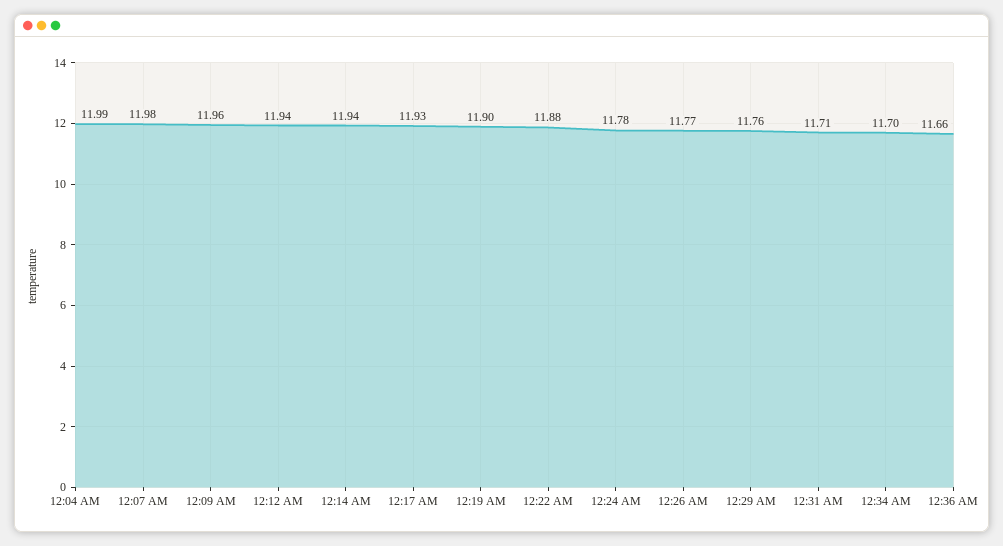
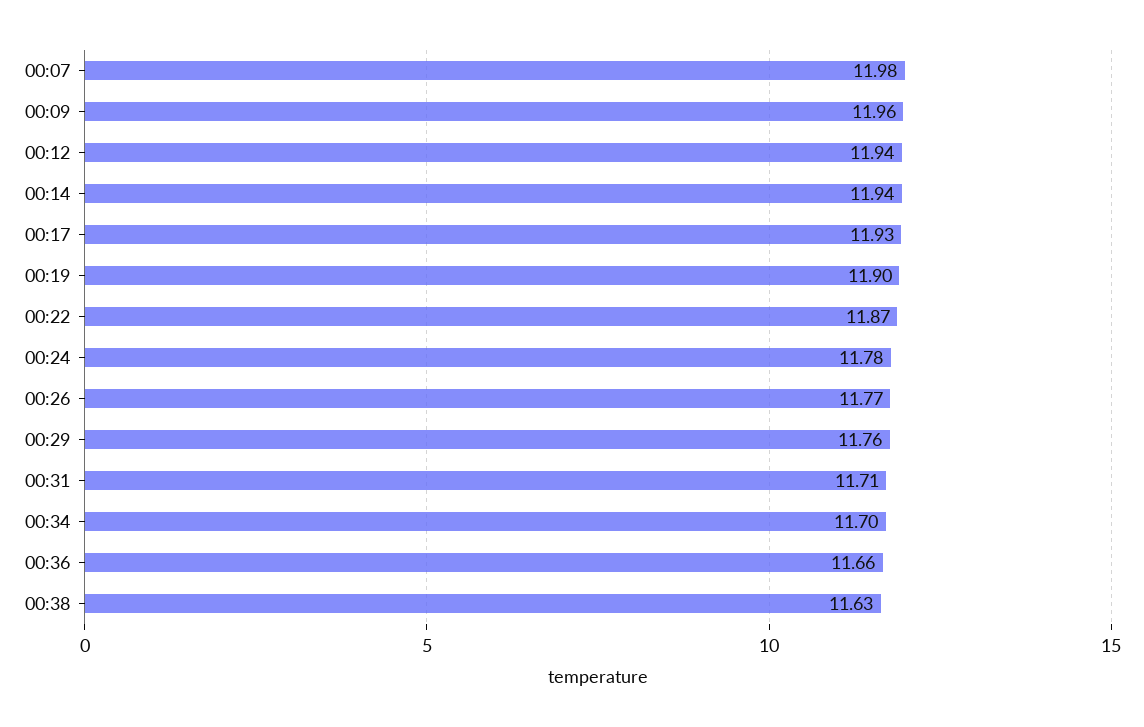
12:04 AM: 11.99 -> none
12:22 AM: 11.88 -> 11.87
00:38: none -> 11.63

